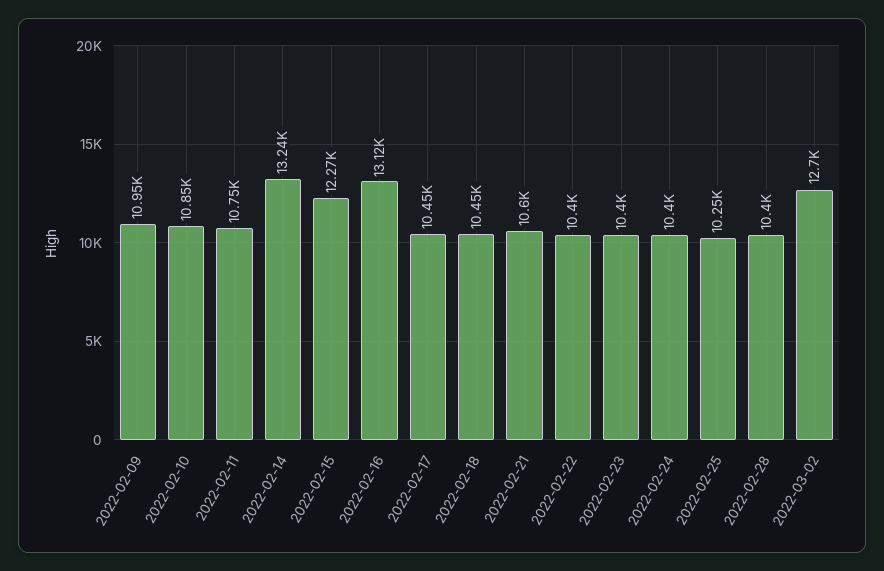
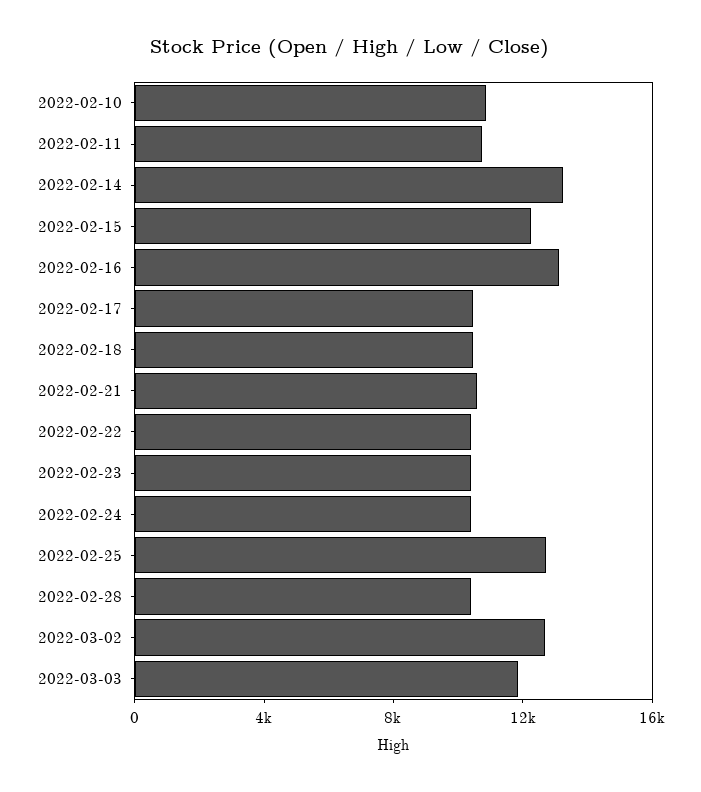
2022-02-09: 10950 -> none
2022-02-25: 10250 -> 13000
2022-03-03: none -> 12000

